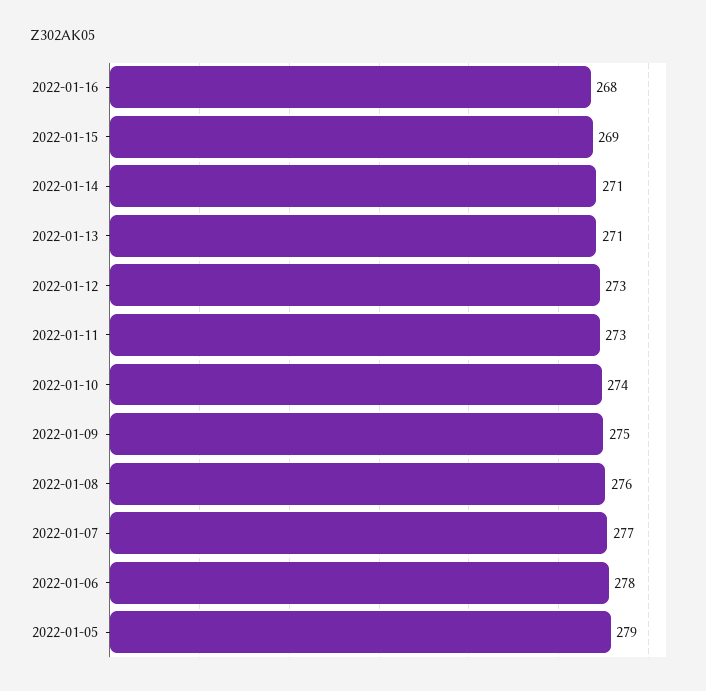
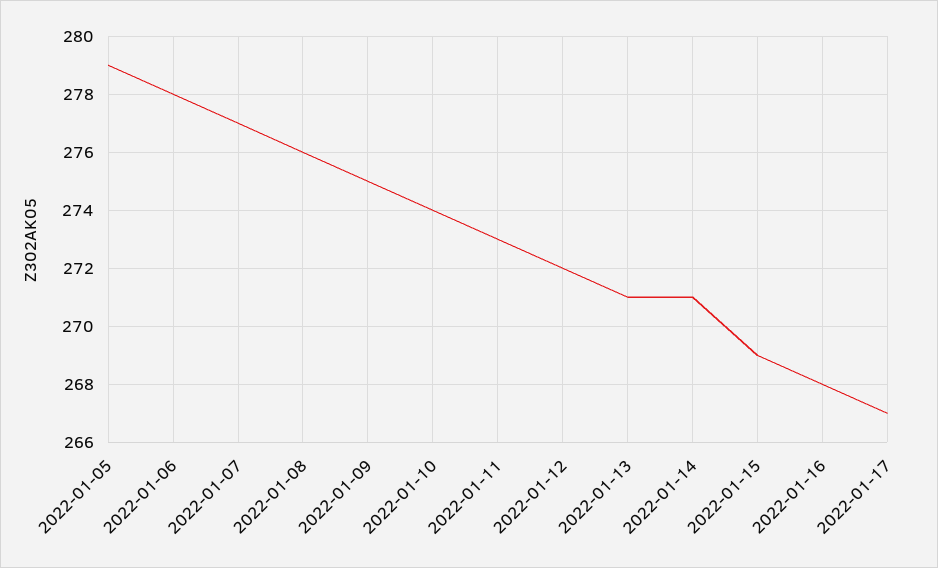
2022-01-12: 273 -> 272
2022-01-17: none -> 267

